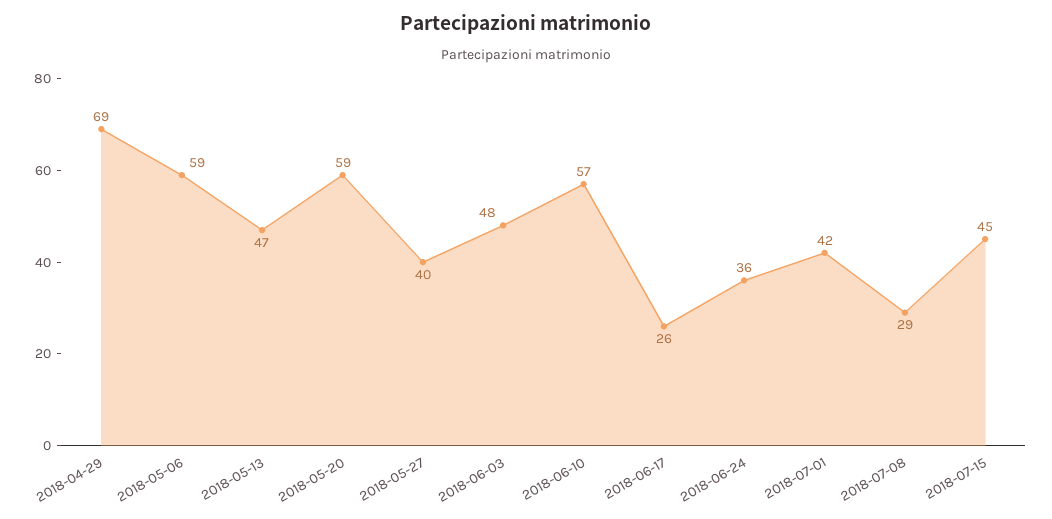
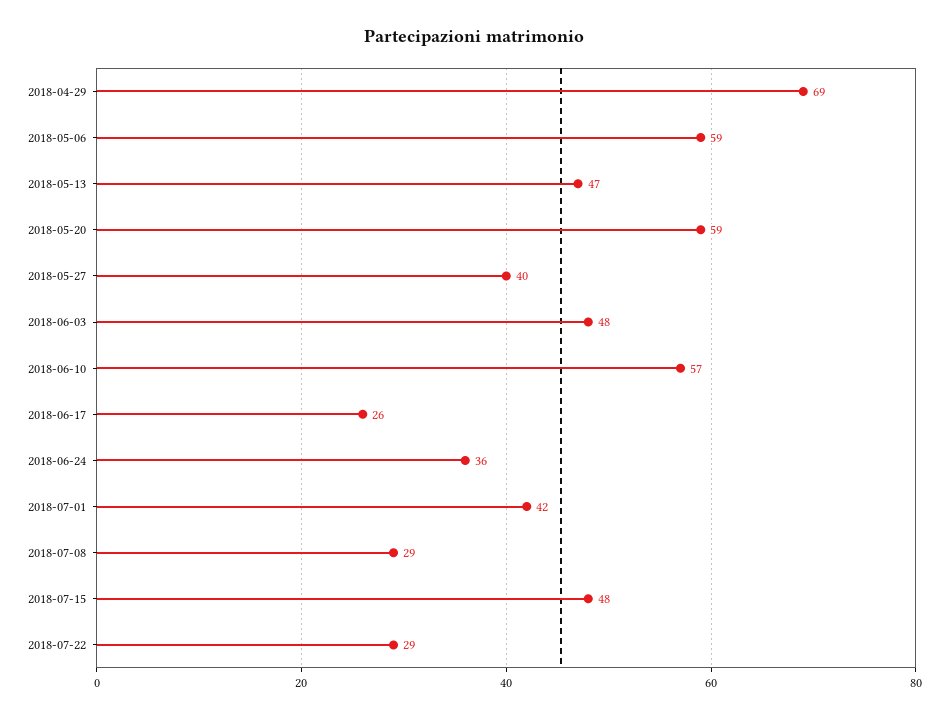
2018-07-15: 45 -> 48
2018-07-22: none -> 29

